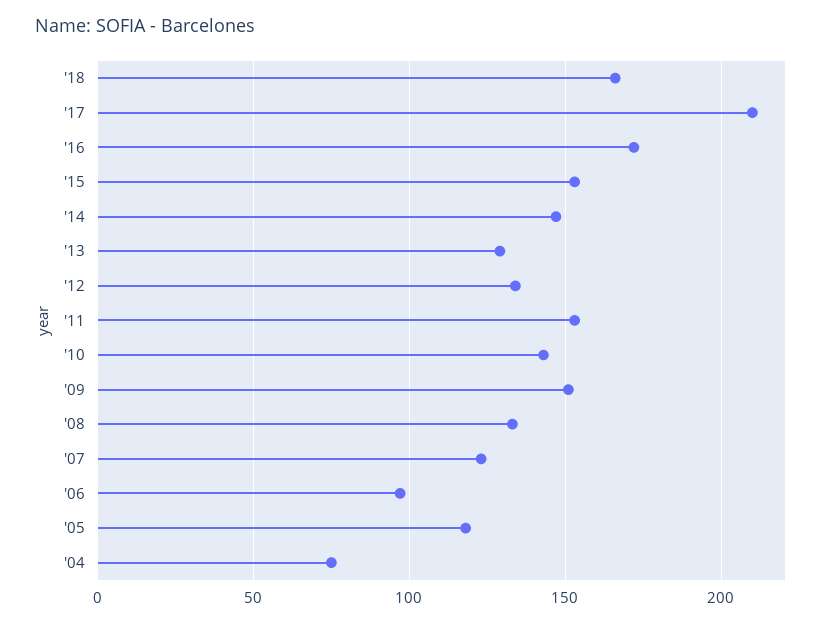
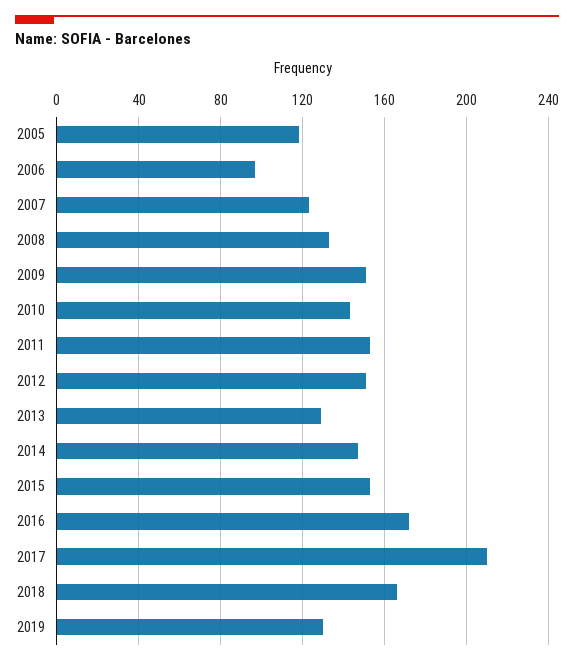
'12: 135 -> 150
'04: 75 -> none
2019: none -> 130

